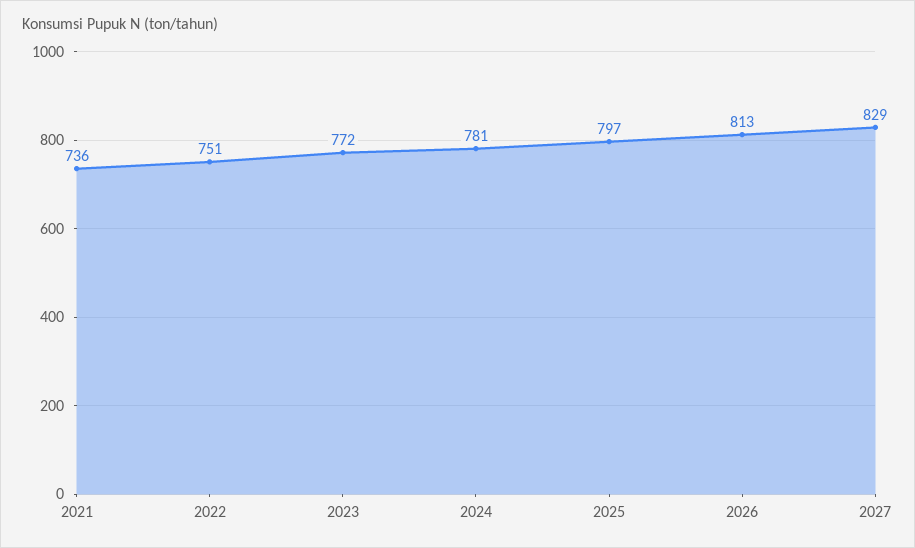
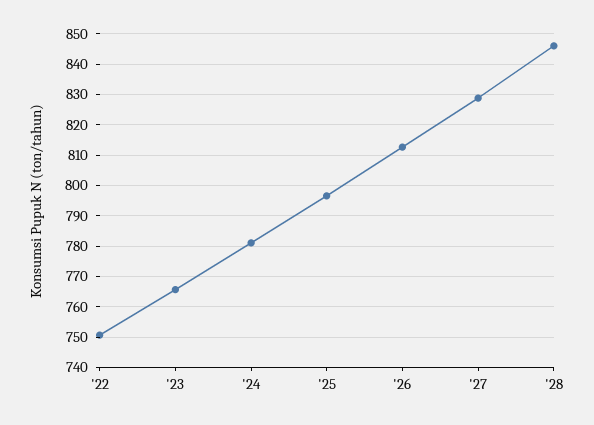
2021: 736 -> none
2023: 772 -> 766
'28: none -> 846

